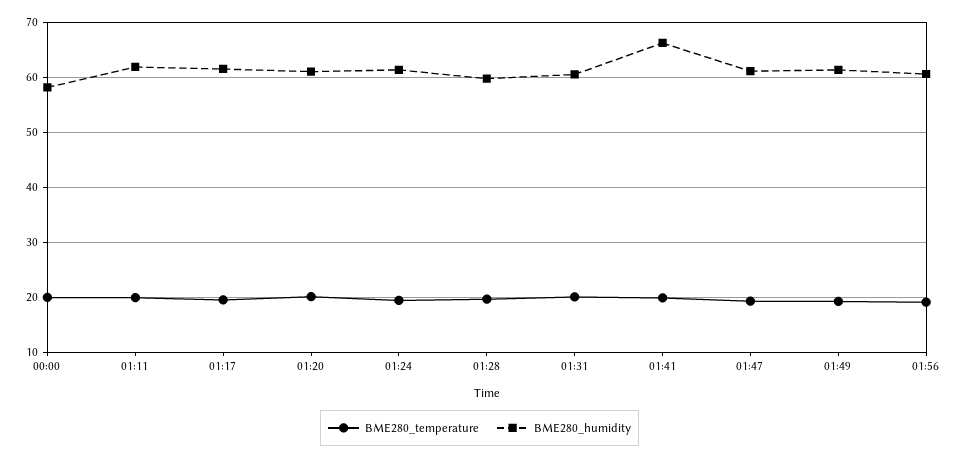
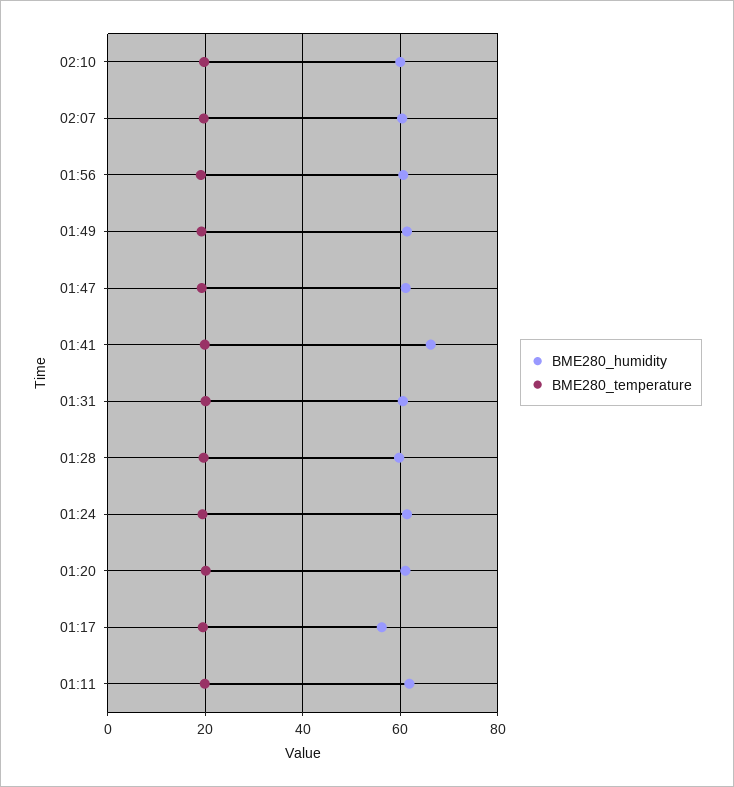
BME280_temperature, 00:00: 20 -> none
BME280_humidity, 00:00: 58 -> none
BME280_humidity, 01:17: 62 -> 56
BME280_humidity, 02:10: none -> 60
BME280_temperature, 02:10: none -> 20
BME280_humidity, 02:07: none -> 60
BME280_temperature, 02:07: none -> 20

